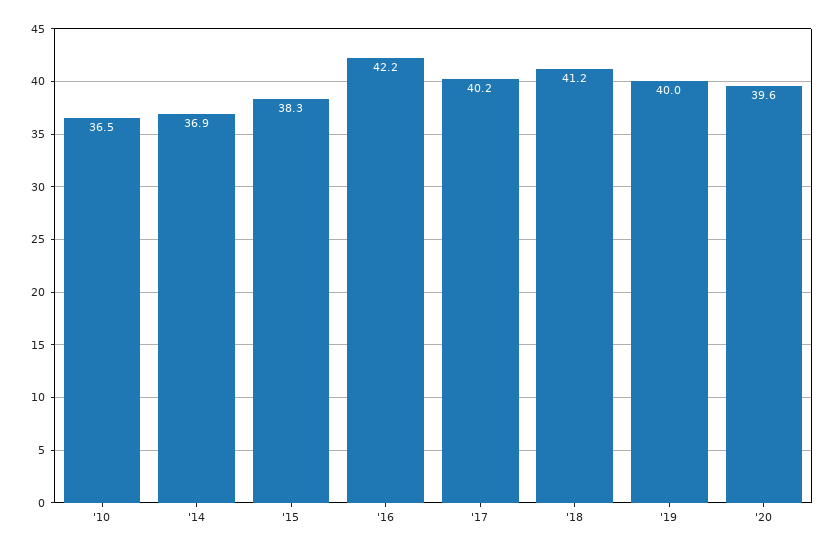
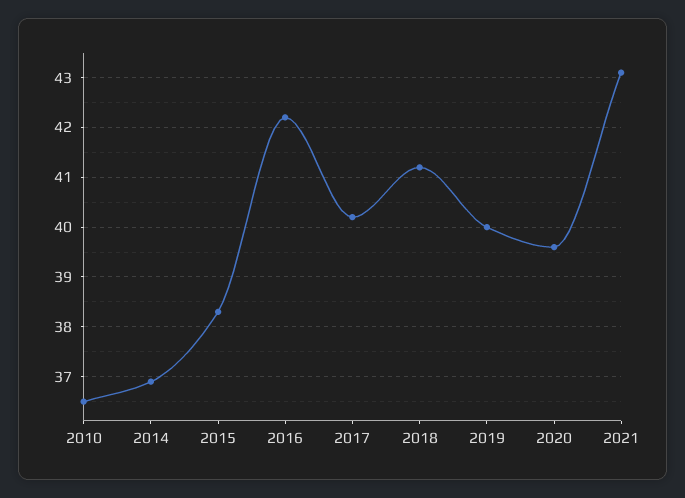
2021: none -> 43

